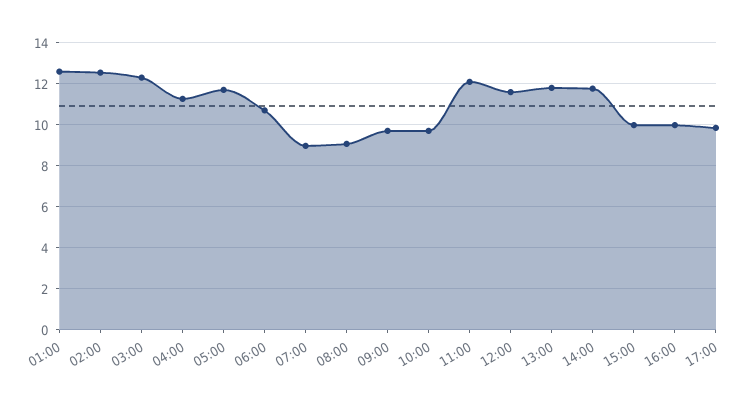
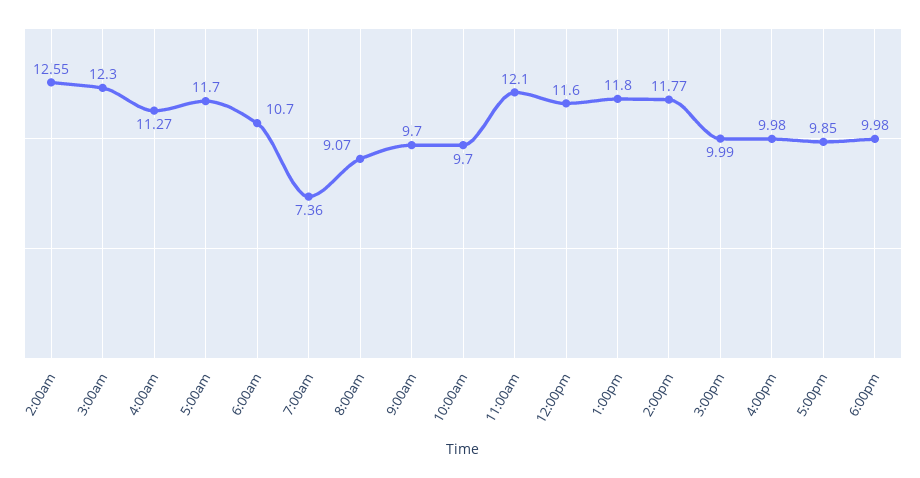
01:00: 12.5 -> none
07:00: 9 -> 7.36
6:00pm: none -> 9.98

